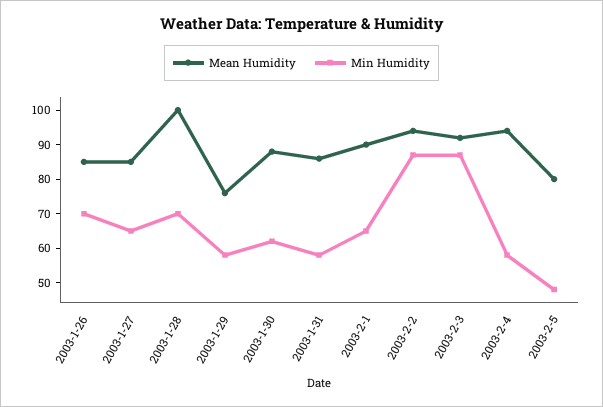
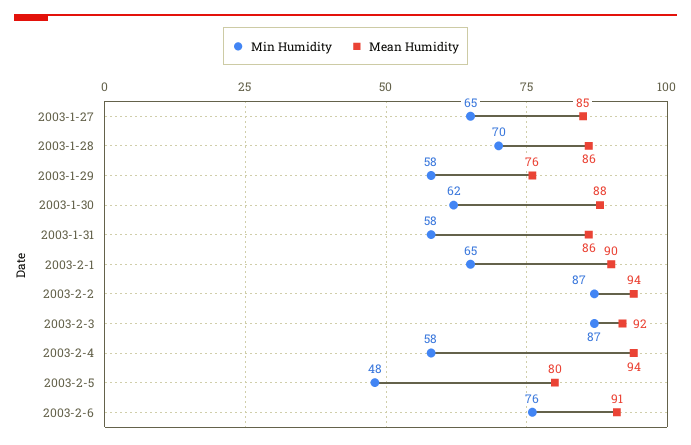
Mean Humidity, 2003-1-26: 85 -> none
Min Humidity, 2003-1-26: 70 -> none
Mean Humidity, 2003-1-28: 100 -> 86
Min Humidity, 2003-2-6: none -> 76
Mean Humidity, 2003-2-6: none -> 91

